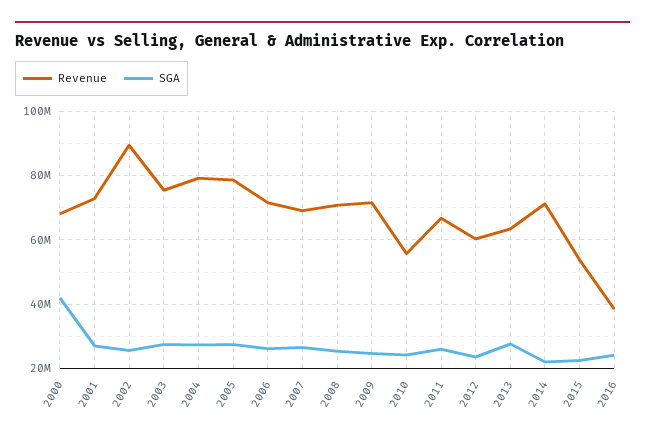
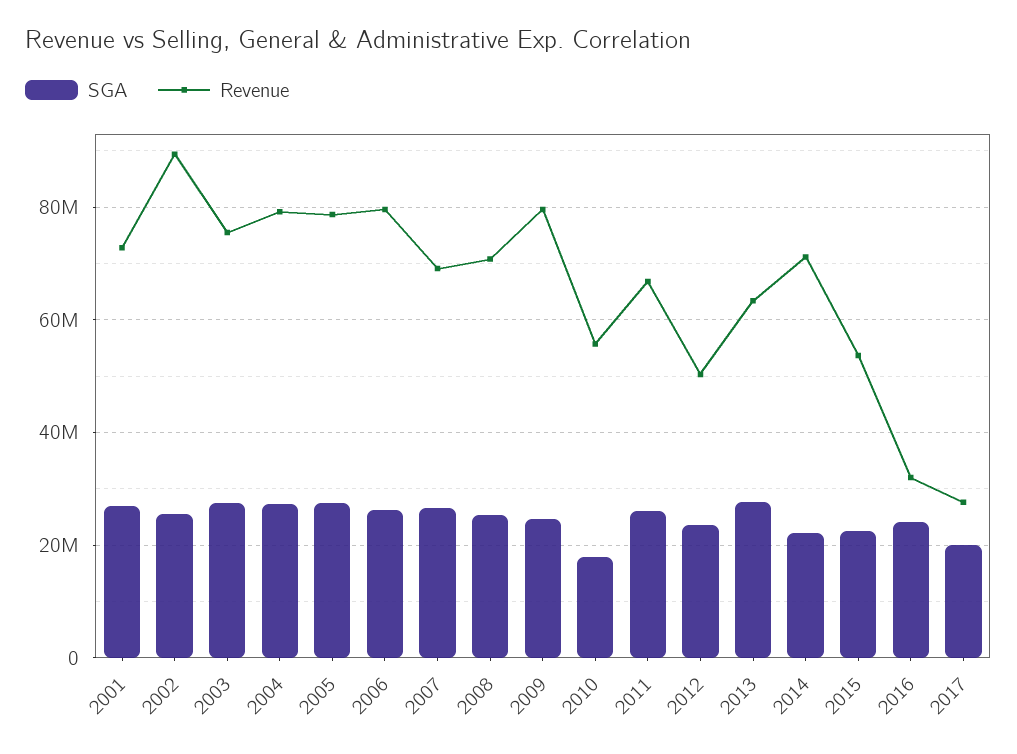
Revenue, 2000: 68000000 -> none
SGA, 2000: 42000000 -> none
Revenue, 2006: 72000000 -> 80000000
Revenue, 2009: 72000000 -> 80000000
SGA, 2010: 24000000 -> 18000000
Revenue, 2012: 60000000 -> 50000000
Revenue, 2016: 38000000 -> 32000000
SGA, 2017: none -> 20000000
Revenue, 2017: none -> 28000000

